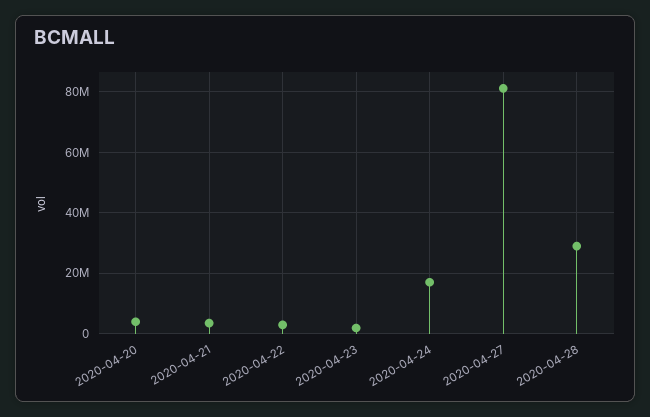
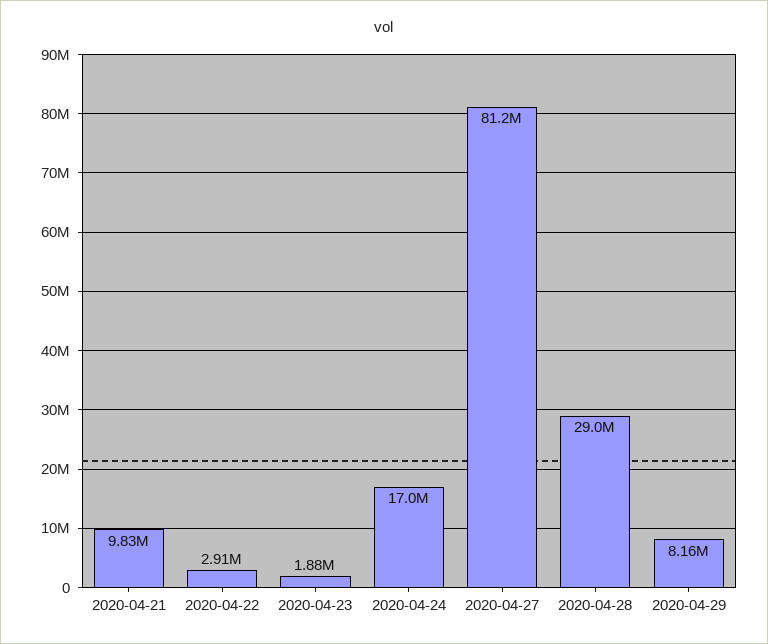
2020-04-20: 4000000 -> none
2020-04-21: 4000000 -> 9830000
2020-04-29: none -> 8160000

